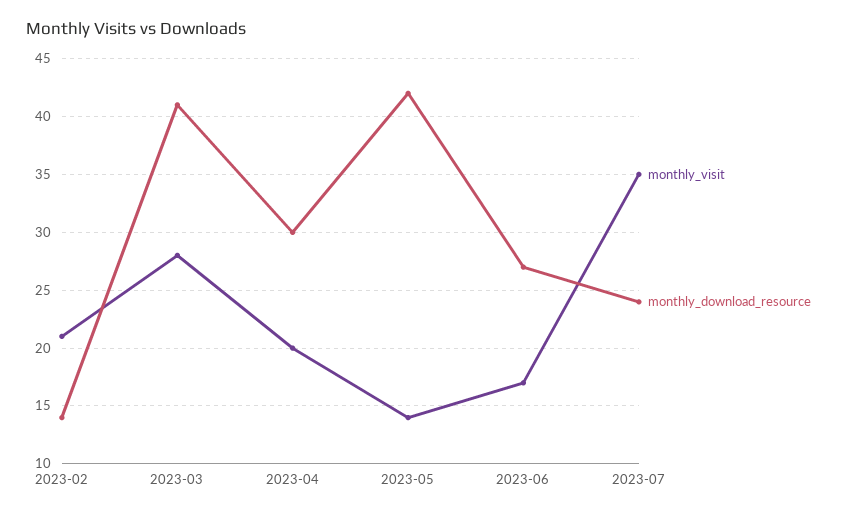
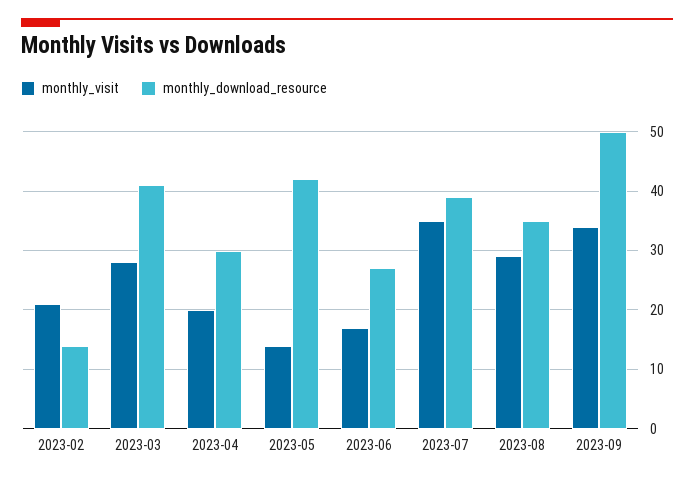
monthly_download_resource, 2023-07: 24 -> 40
monthly_visit, 2023-08: none -> 30
monthly_download_resource, 2023-08: none -> 35
monthly_visit, 2023-09: none -> 35
monthly_download_resource, 2023-09: none -> 50

